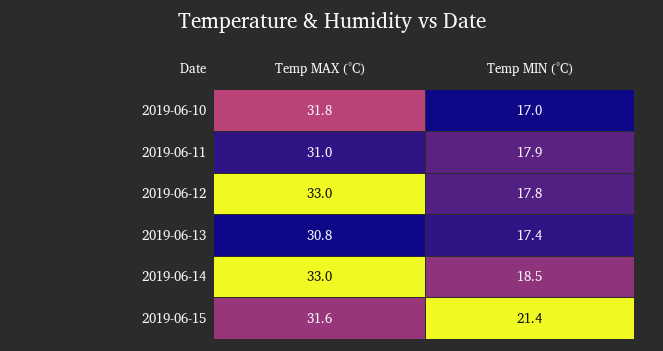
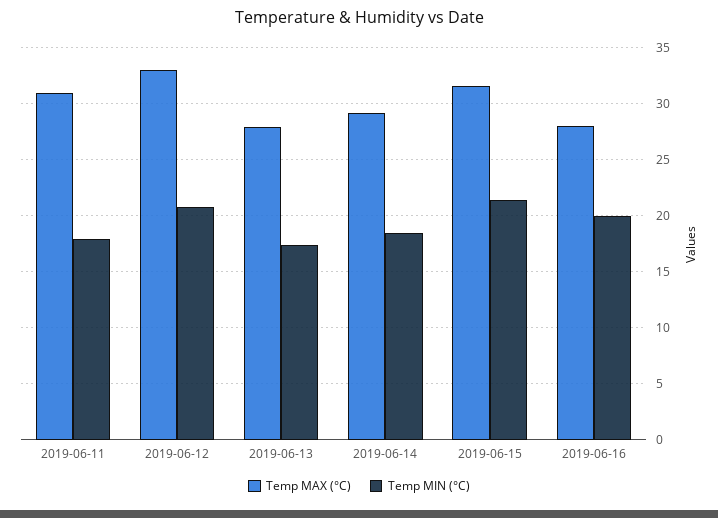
Temp MAX (°C), 2019-06-10: 31.8 -> none
Temp MIN (°C), 2019-06-10: 17 -> none
Temp MIN (°C), 2019-06-12: 17.8 -> 21
Temp MAX (°C), 2019-06-13: 30.8 -> 28
Temp MAX (°C), 2019-06-14: 33 -> 29
Temp MAX (°C), 2019-06-16: none -> 28
Temp MIN (°C), 2019-06-16: none -> 20

